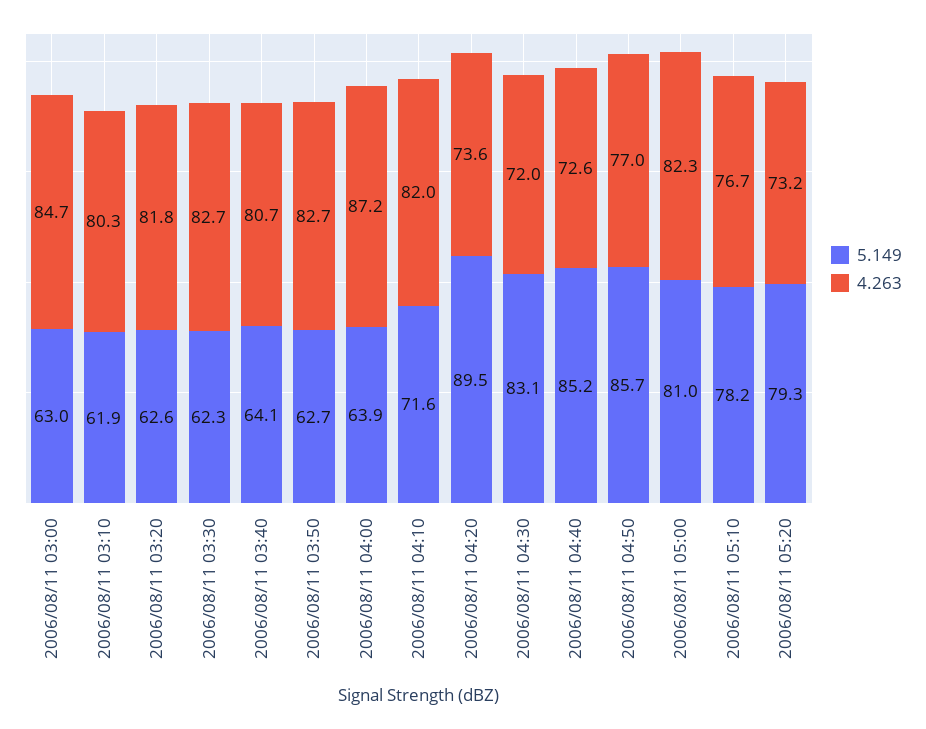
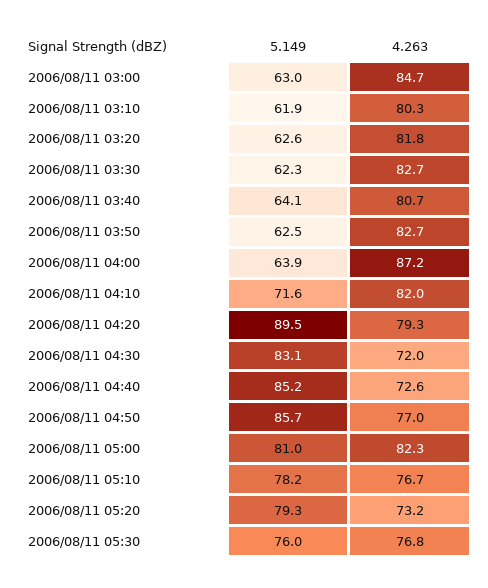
5.149, 2006/08/11 03:50: 62.7 -> 62.5
4.263, 2006/08/11 04:20: 73.6 -> 79.3
5.149, 2006/08/11 05:30: none -> 76
4.263, 2006/08/11 05:30: none -> 76.8

